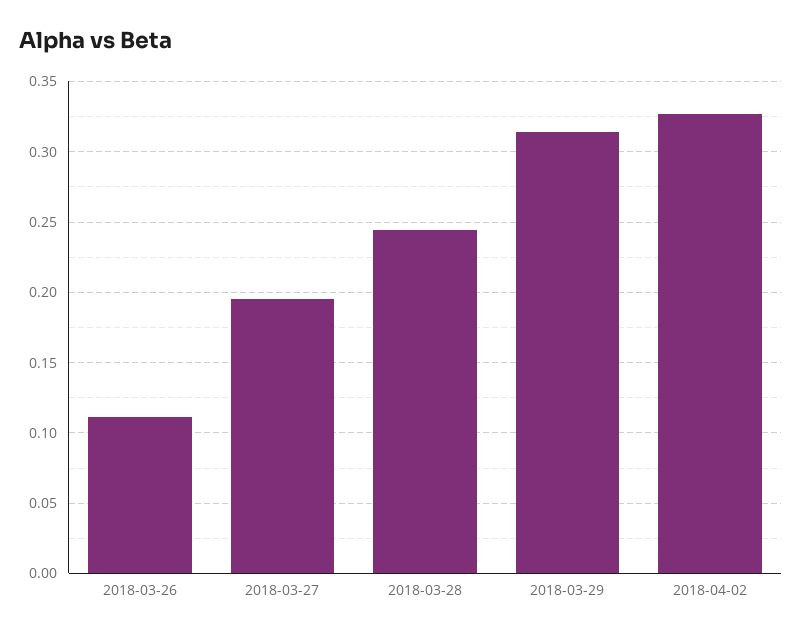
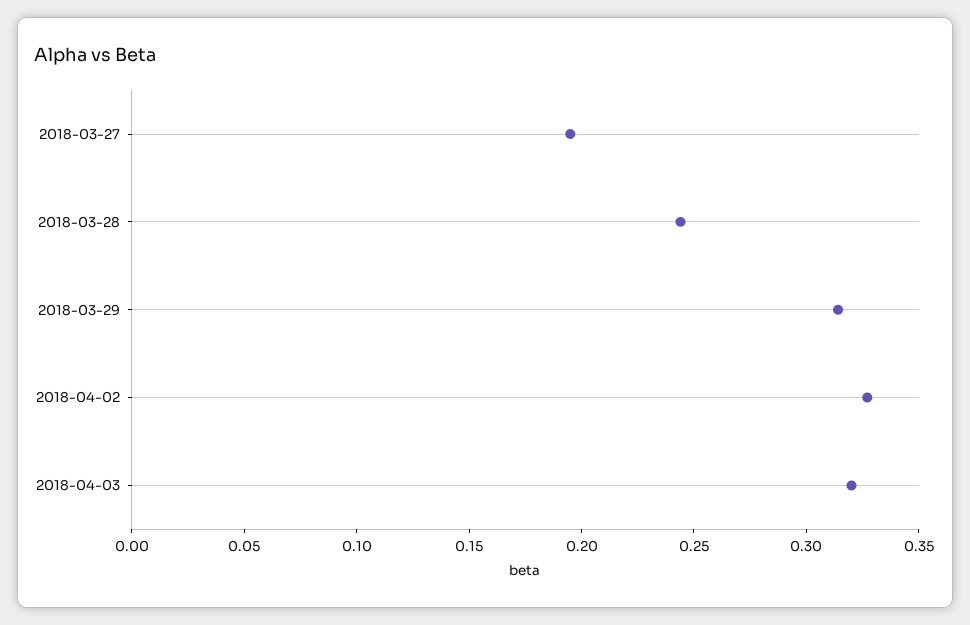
2018-03-26: 0.11 -> none
2018-04-03: none -> 0.32

